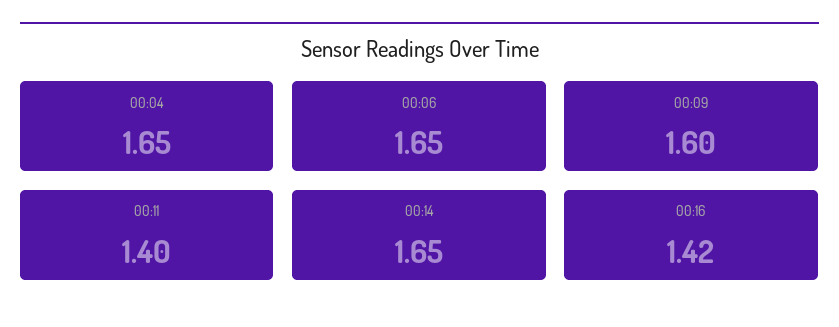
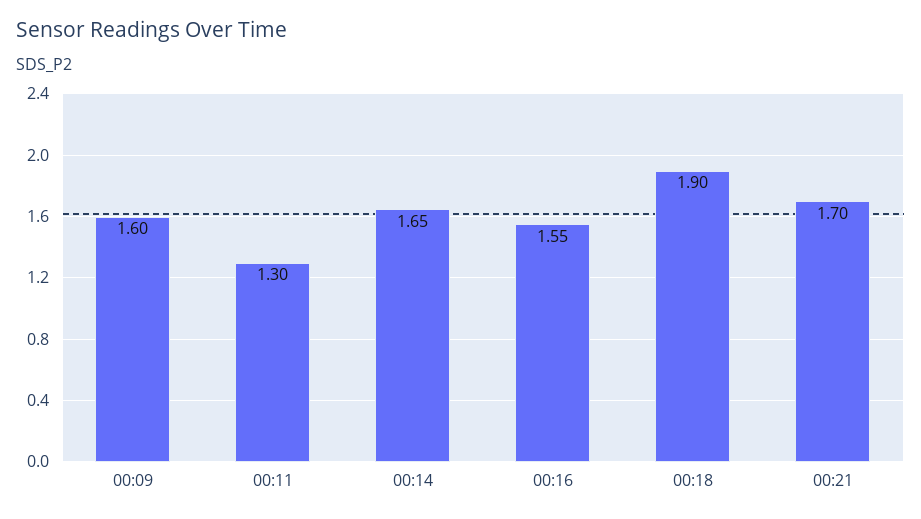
00:04: 1.65 -> none
00:06: 1.65 -> none
00:11: 1.4 -> 1.3
00:16: 1.42 -> 1.55
00:18: none -> 1.9
00:21: none -> 1.7

